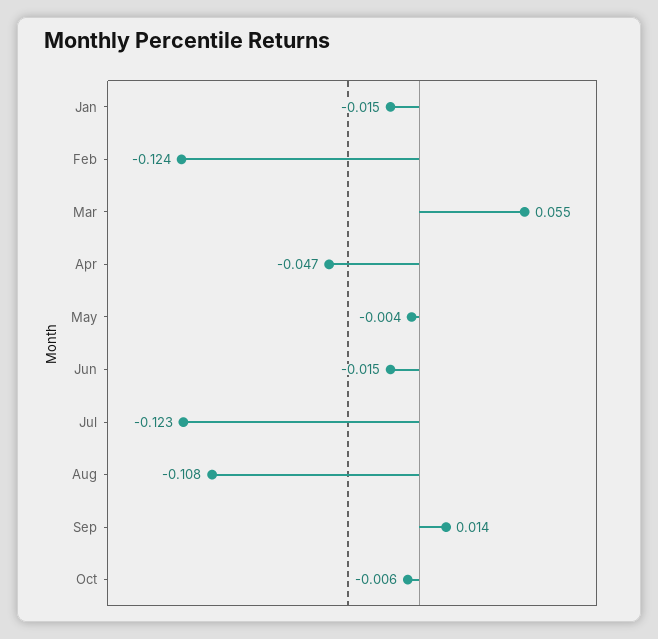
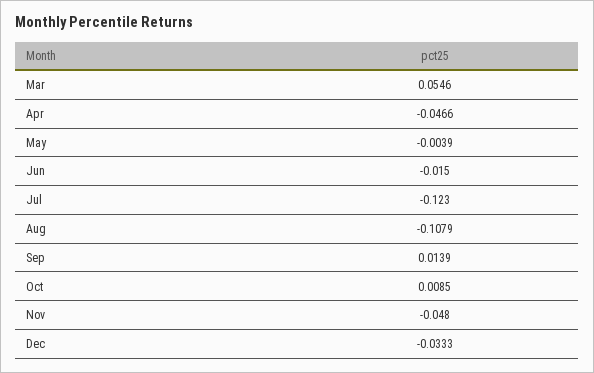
Jan: -0.015 -> none
Feb: -0.124 -> none
Oct: -0.006 -> 0.0085
Nov: none -> -0.048
Dec: none -> -0.0333

